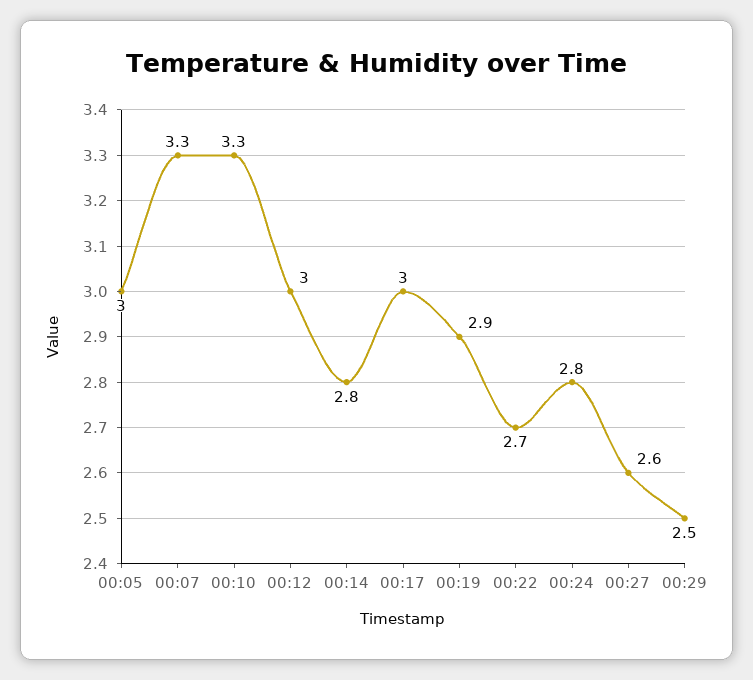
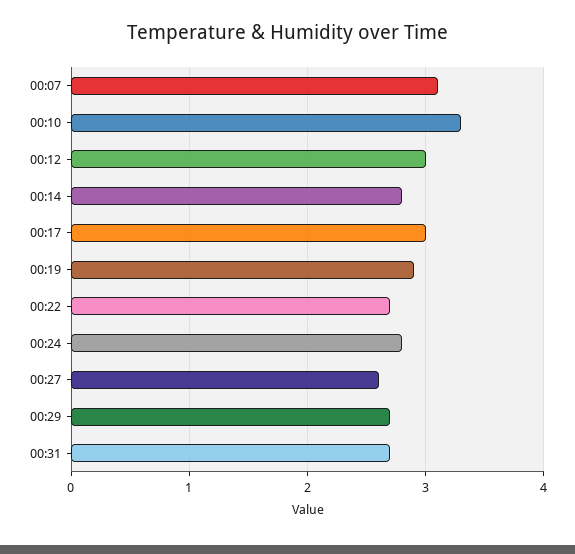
00:05: 3 -> none
00:07: 3.3 -> 3.1
00:29: 2.5 -> 2.7
00:31: none -> 2.7

